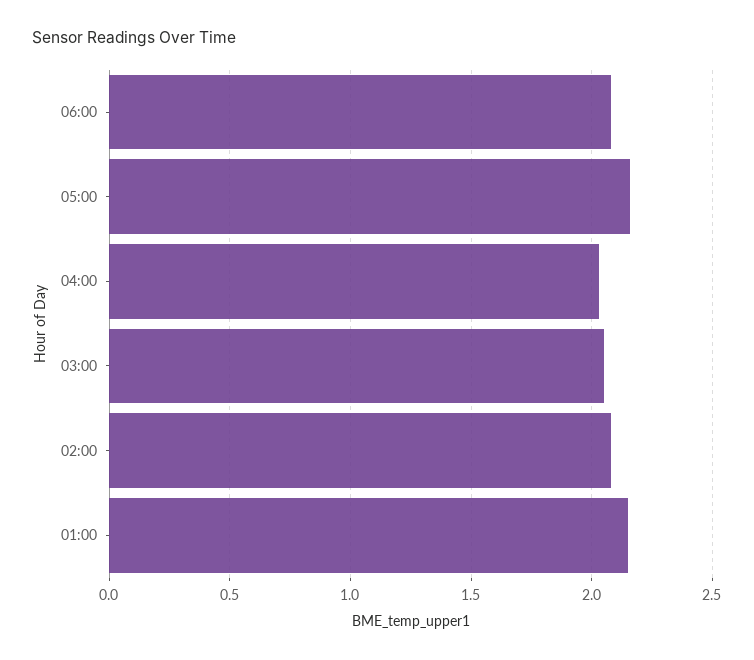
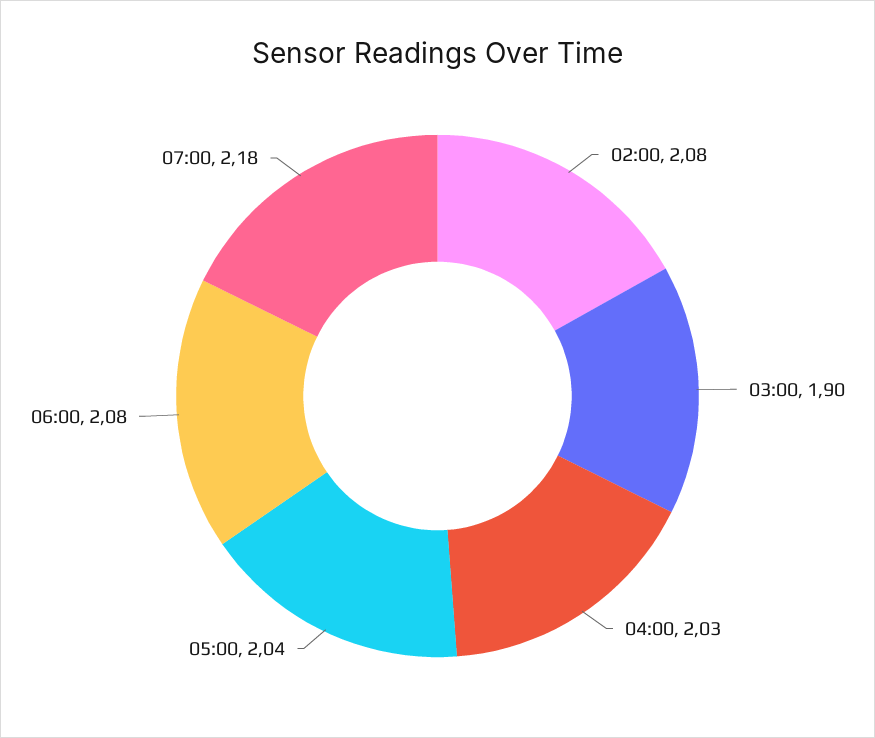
05:00: 2.15 -> 2.04
03:00: 2.05 -> 1.9
01:00: 2.15 -> none
07:00: none -> 2.18

